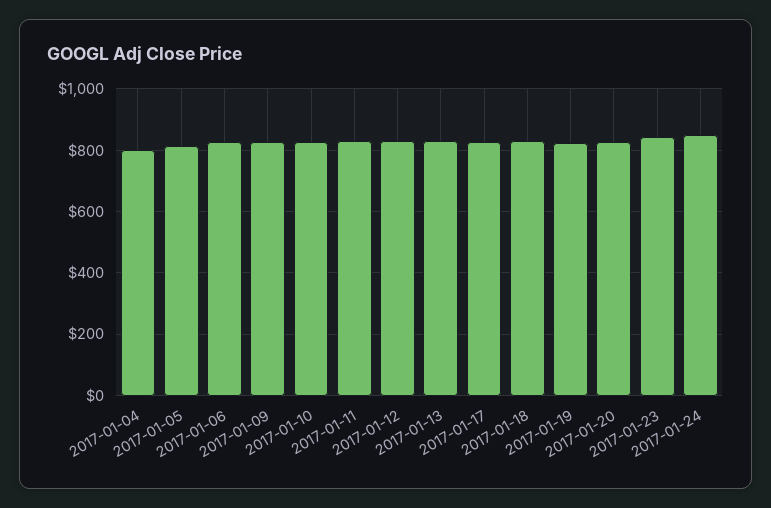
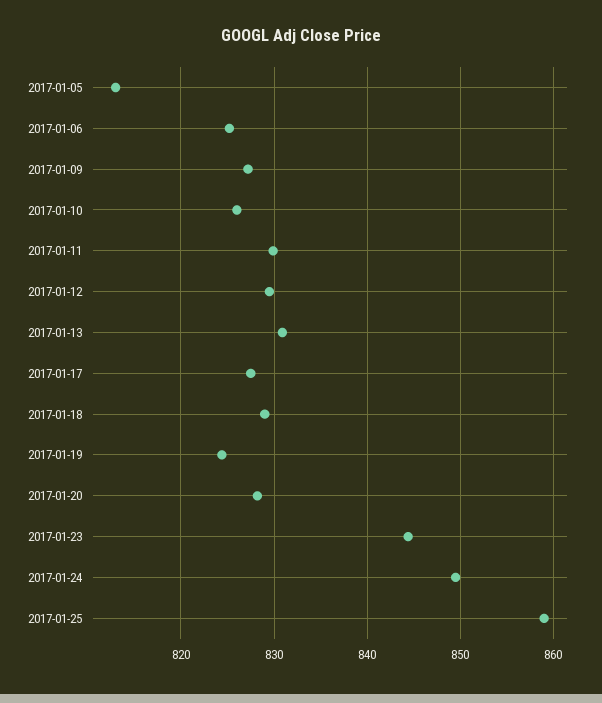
2017-01-04: 800 -> none
2017-01-25: none -> 859

